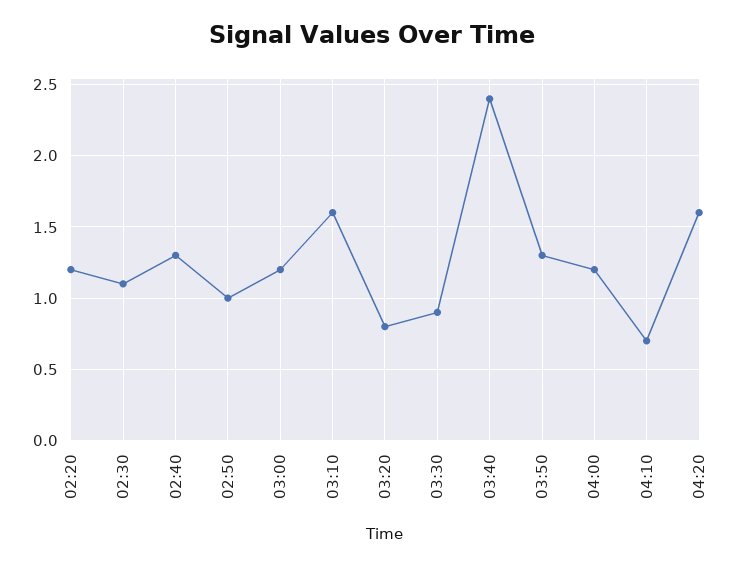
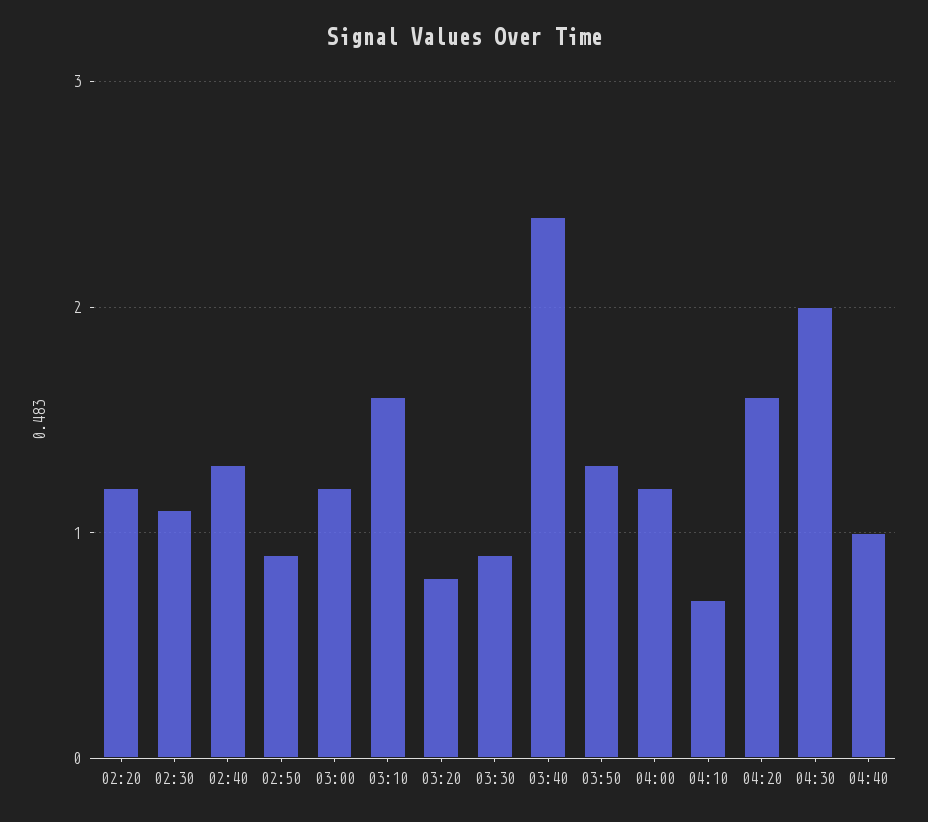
02:50: 1 -> 0.9
04:30: none -> 2
04:40: none -> 1

